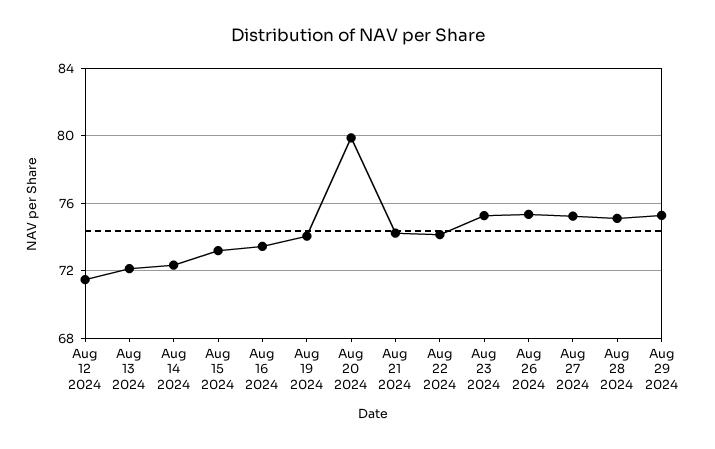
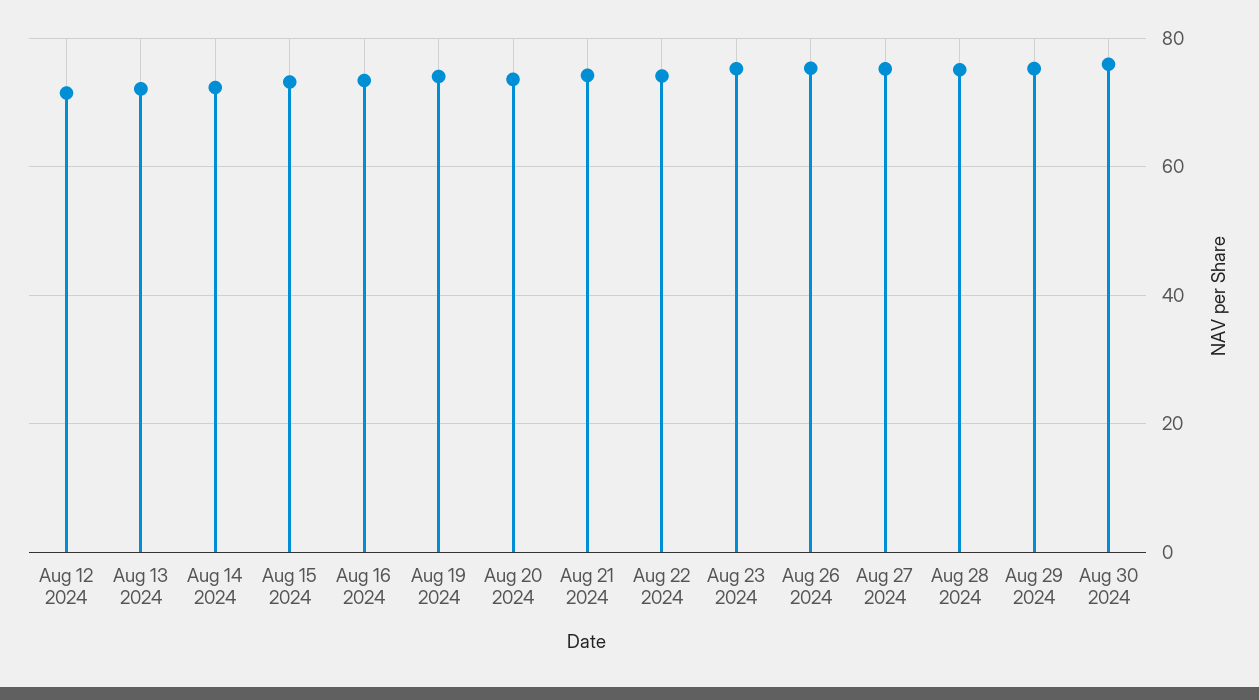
Aug 20 2024: 80 -> 74
Aug 30 2024: none -> 76

